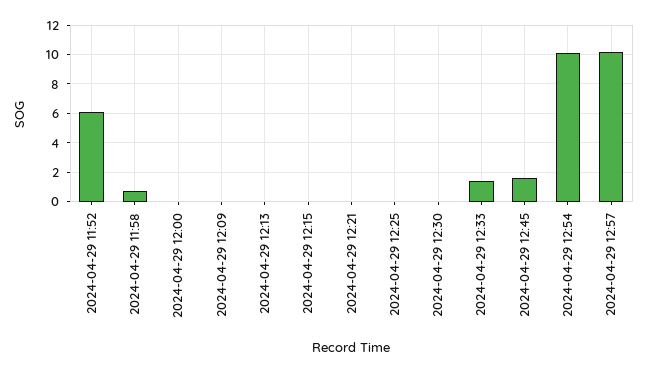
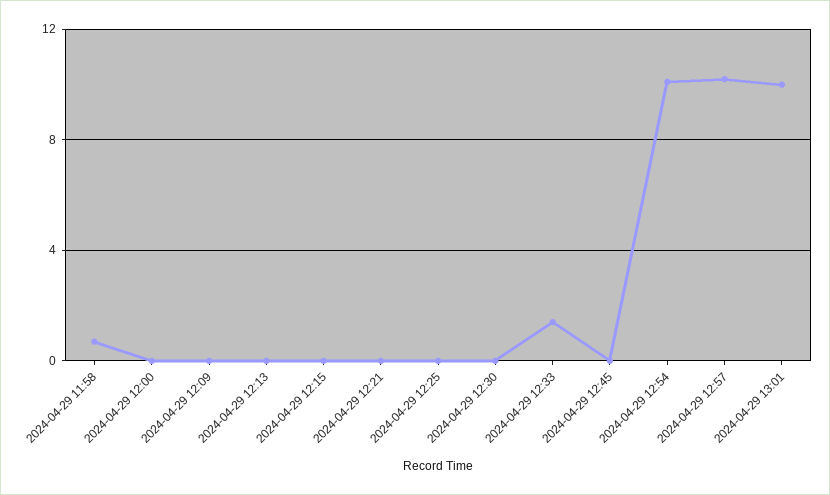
2024-04-29 11:52: 6 -> none
2024-04-29 12:45: 1.5 -> 0
2024-04-29 13:01: none -> 10

